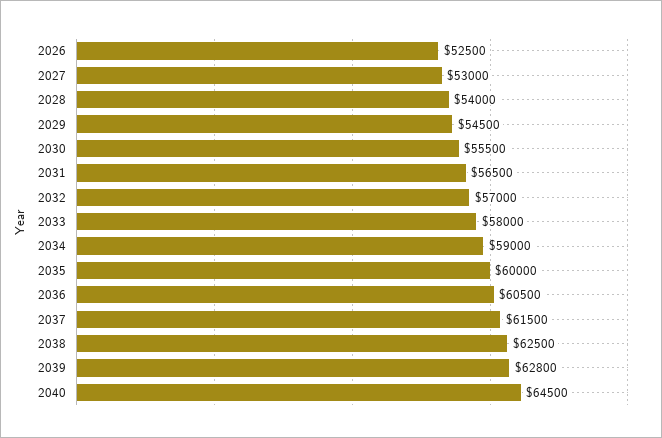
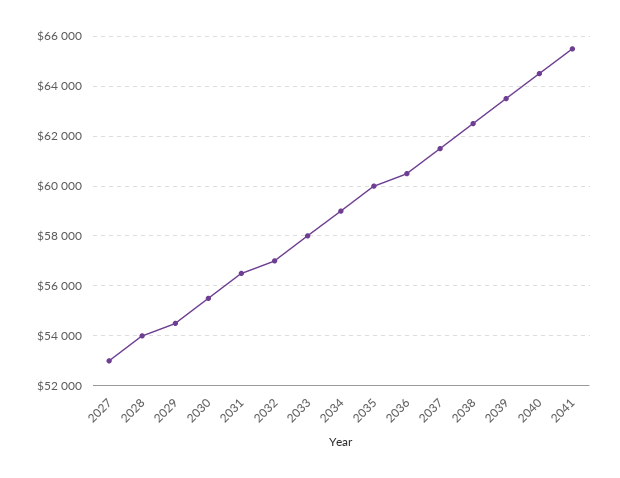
2026: 52500 -> none
2039: 62800 -> 63500
2041: none -> 65500

